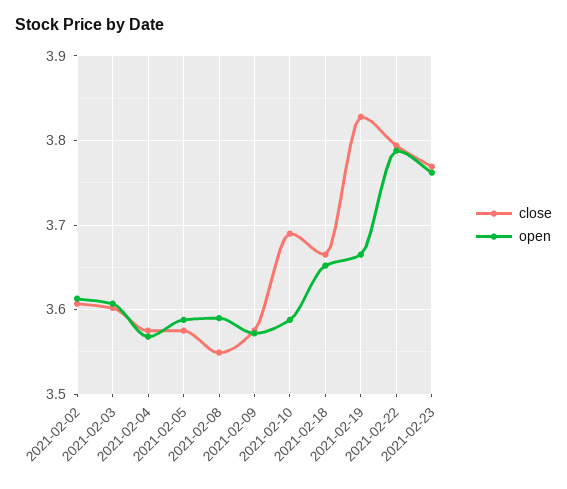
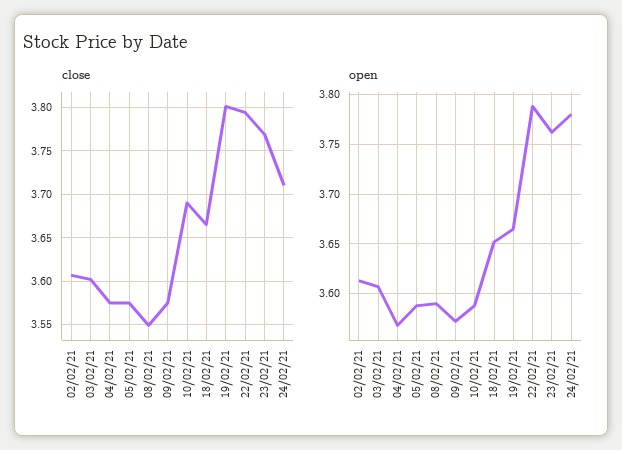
close, 2021-02-19: 3.83 -> 3.8
close, 24/02/21: none -> 3.71
open, 24/02/21: none -> 3.78

